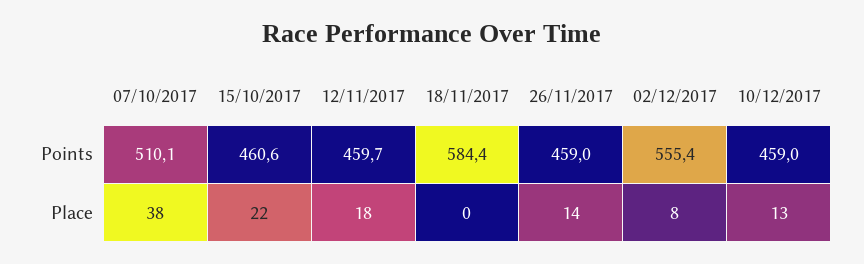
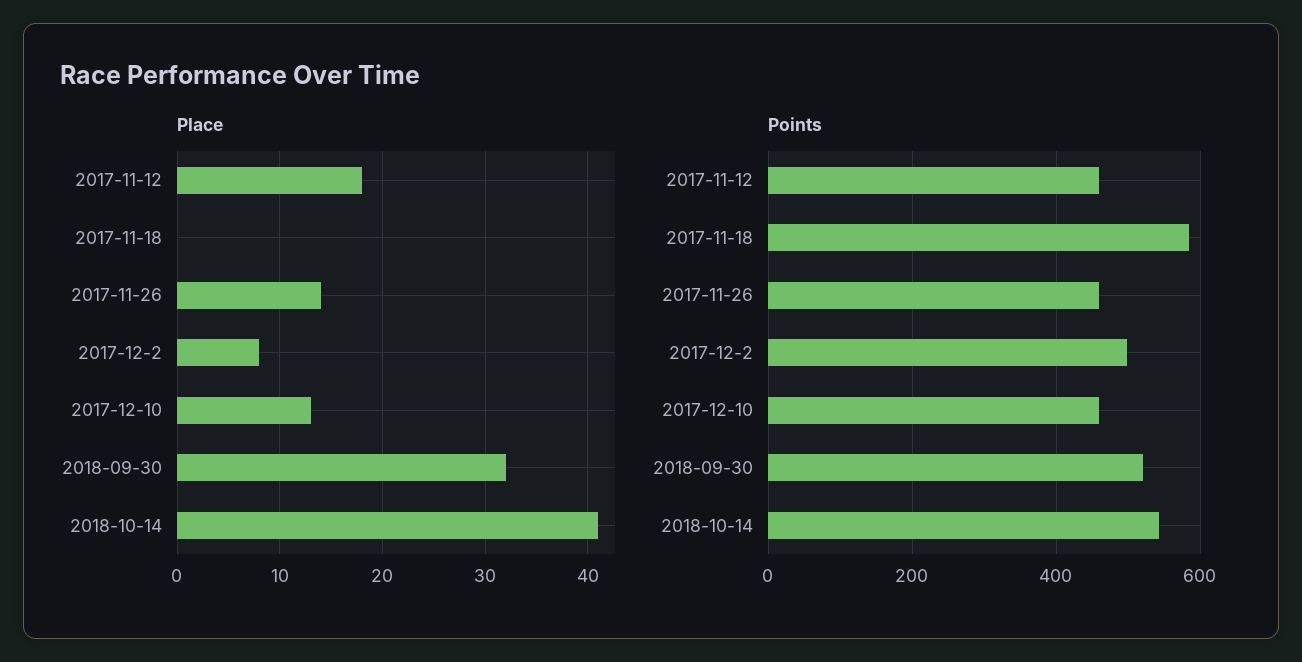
Points, 07/10/2017: 510.1 -> none
Points, 15/10/2017: 460.6 -> none
Points, 02/12/2017: 555.4 -> 500
Place, 07/10/2017: 38 -> none
Place, 15/10/2017: 22 -> none
Place, 2018-09-30: none -> 32
Place, 2018-10-14: none -> 41
Points, 2018-09-30: none -> 520
Points, 2018-10-14: none -> 540

